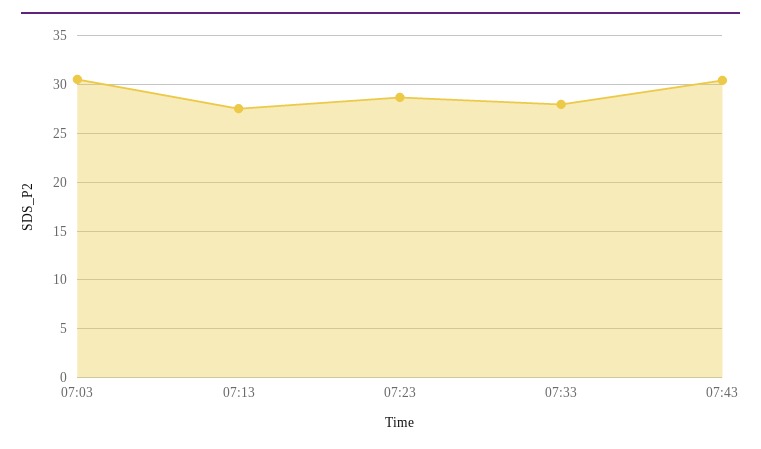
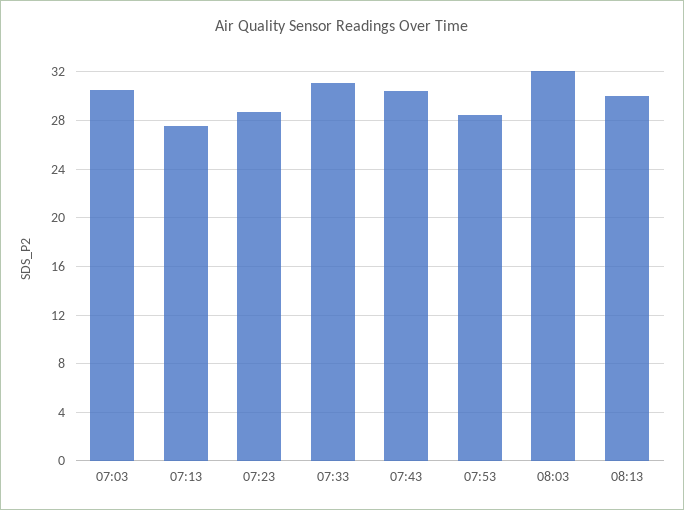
07:33: 28 -> 31
07:53: none -> 28.5
08:03: none -> 32
08:13: none -> 30

